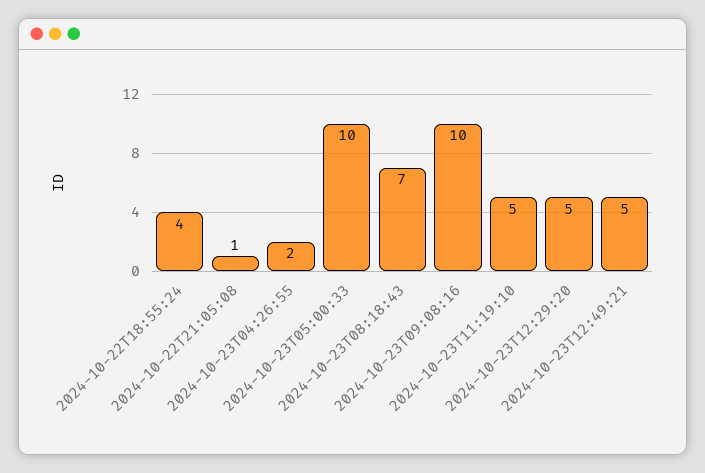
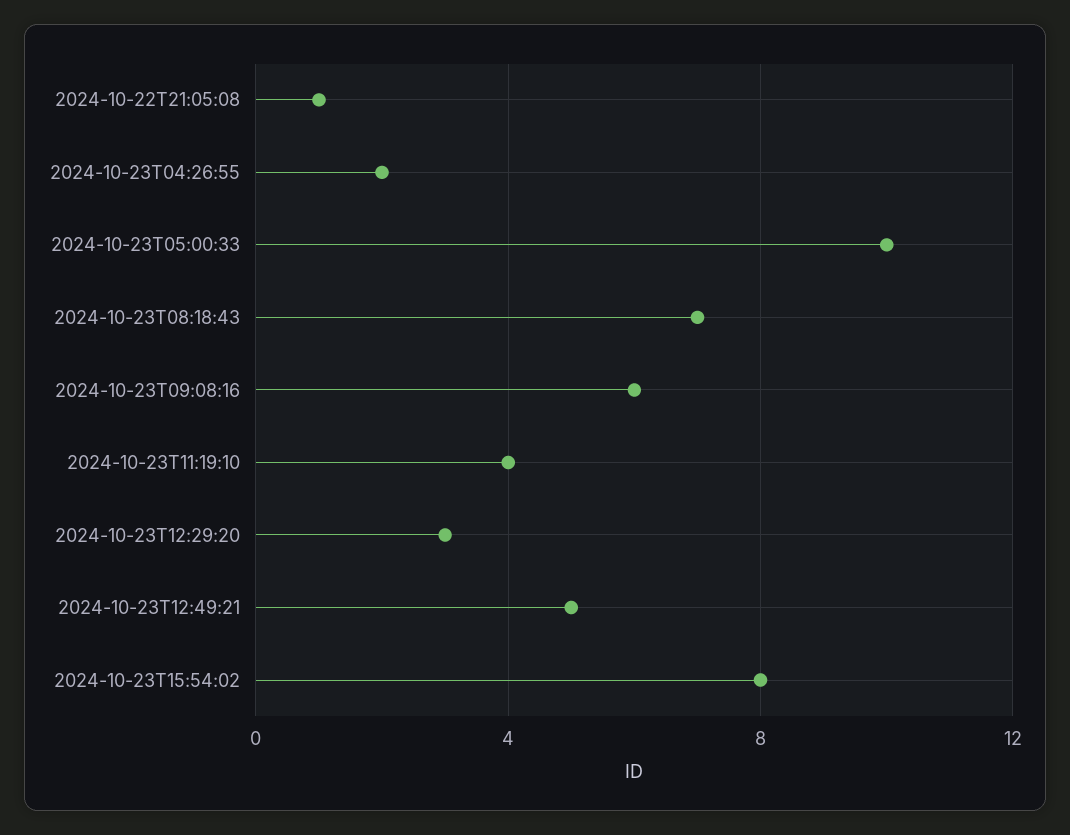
2024-10-22T18:55:24: 4 -> none
2024-10-23T09:08:16: 10 -> 6
2024-10-23T11:19:10: 5 -> 4
2024-10-23T12:29:20: 5 -> 3
2024-10-23T15:54:02: none -> 8

